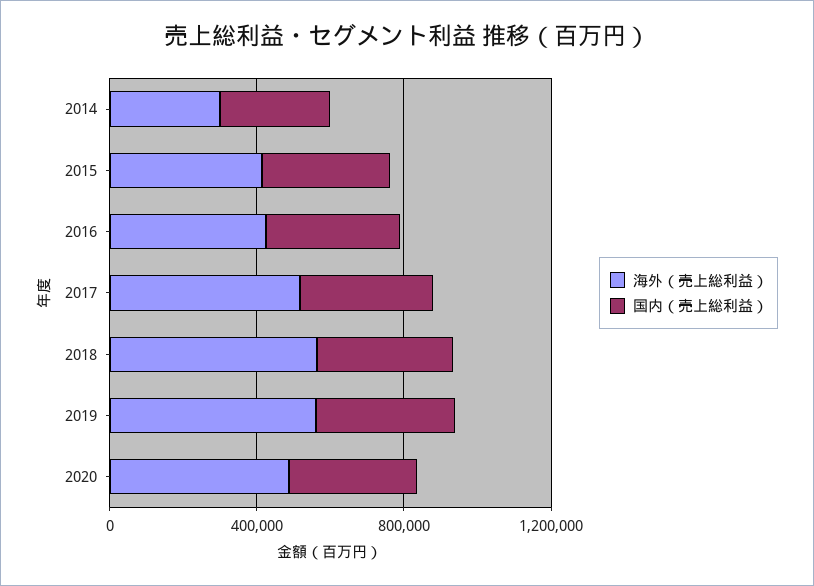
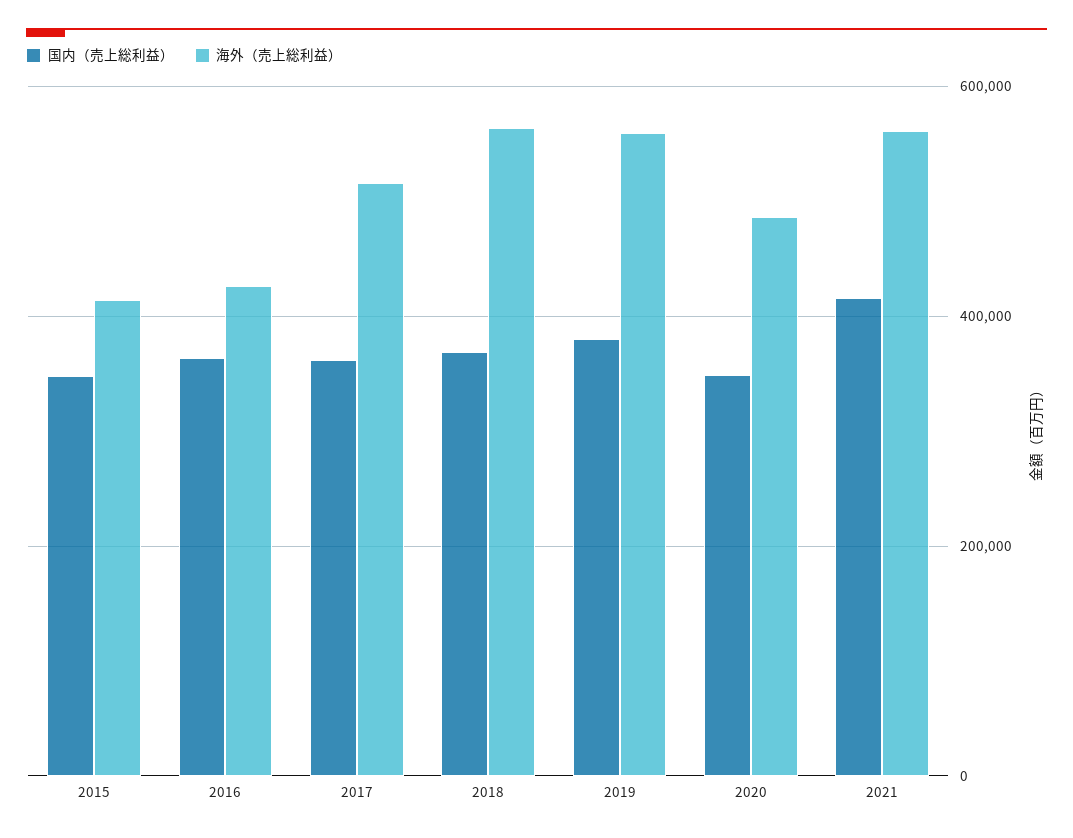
海外（売上総利益）, 2014: 300000 -> none
国内（売上総利益）, 2014: 300000 -> none
国内（売上総利益）, 2021: none -> 420000
海外（売上総利益）, 2021: none -> 560000

